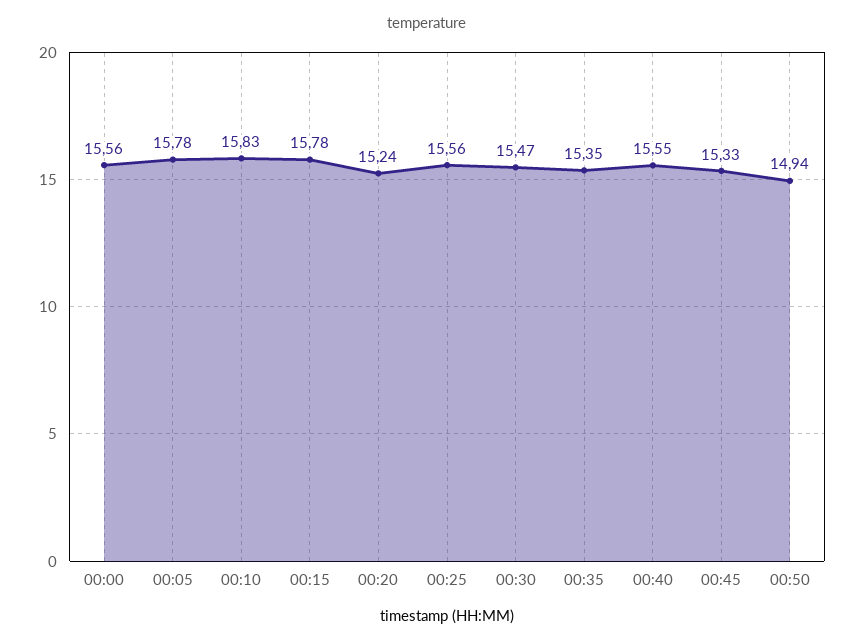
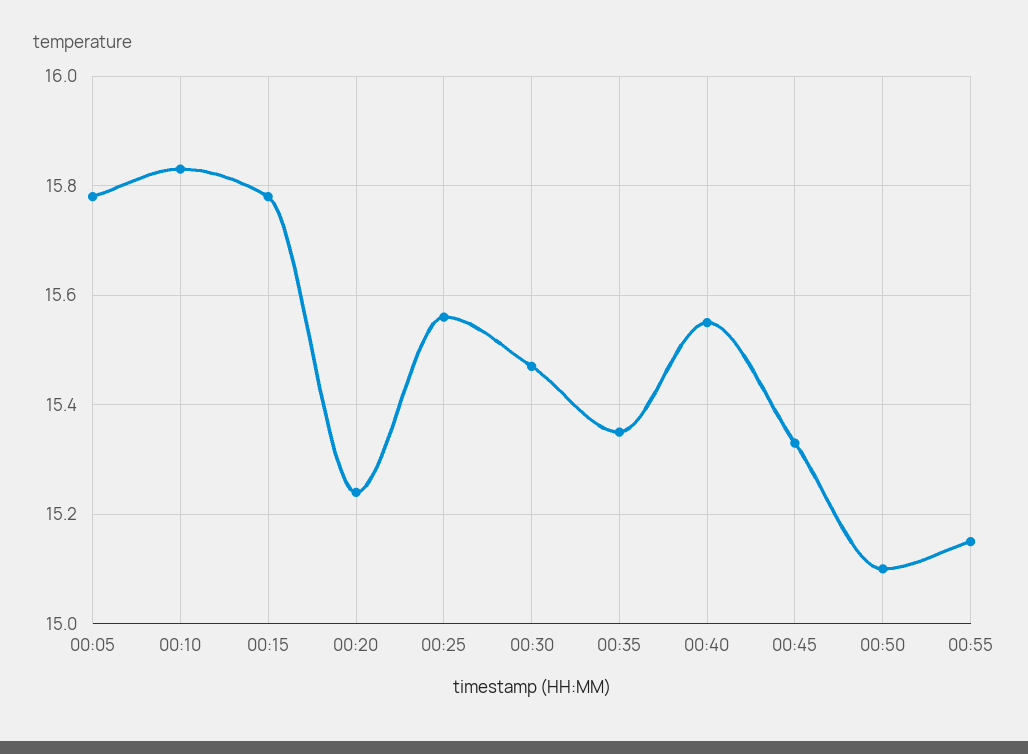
00:00: 15.56 -> none
00:50: 14.94 -> 15.1
00:55: none -> 15.15

